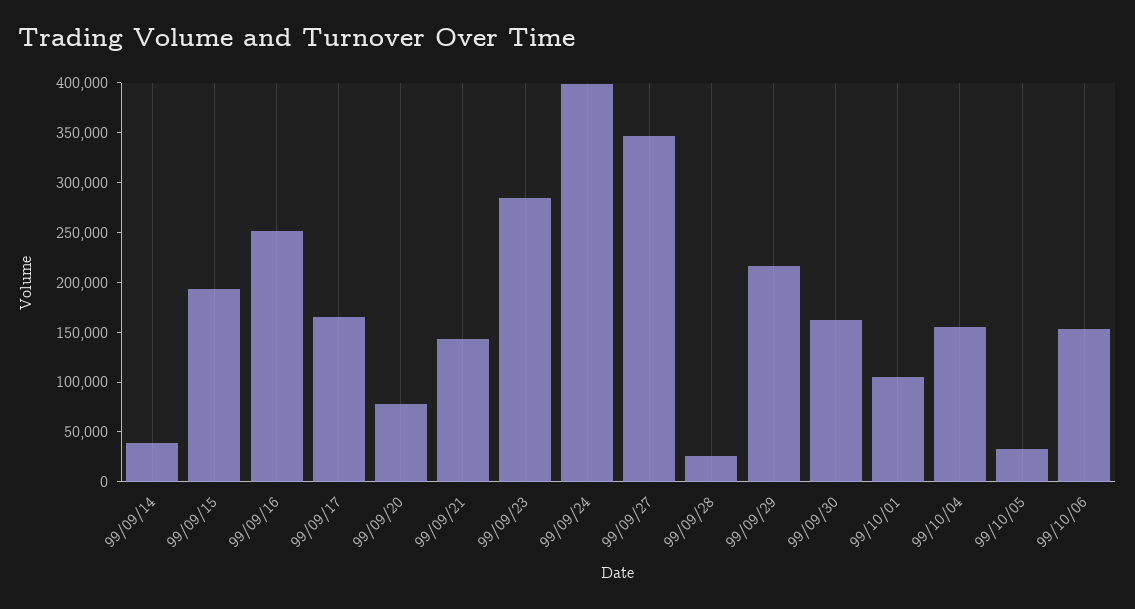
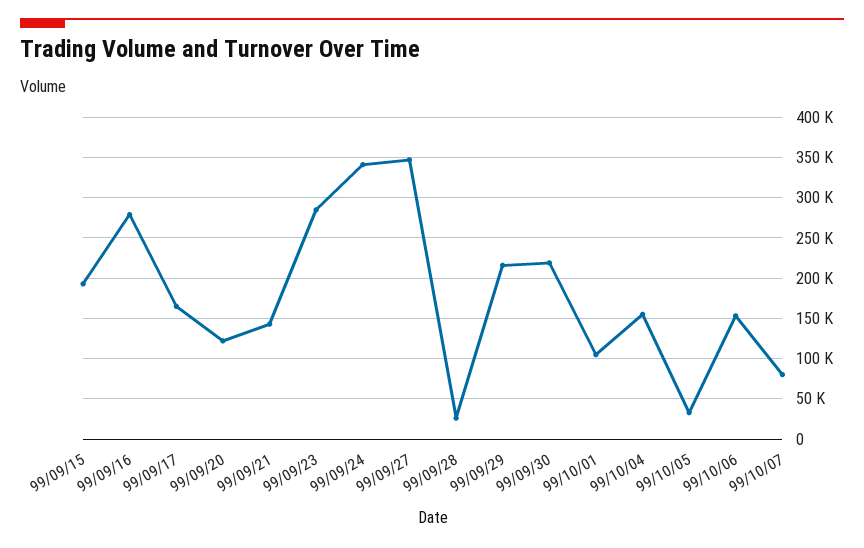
99/09/14: 40000 -> none
99/09/16: 250000 -> 280000
99/09/20: 80000 -> 120000
99/09/24: 400000 -> 340000
99/09/30: 160000 -> 220000
99/10/07: none -> 80000

